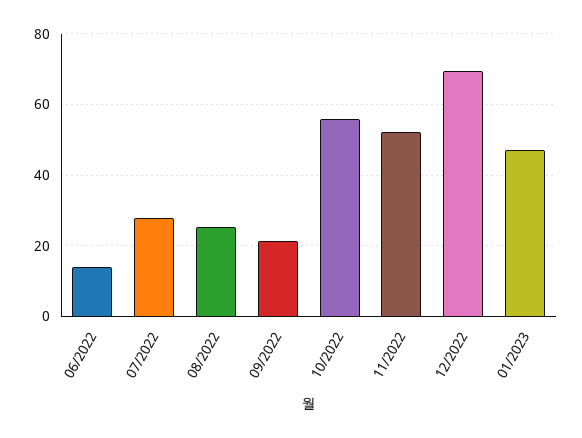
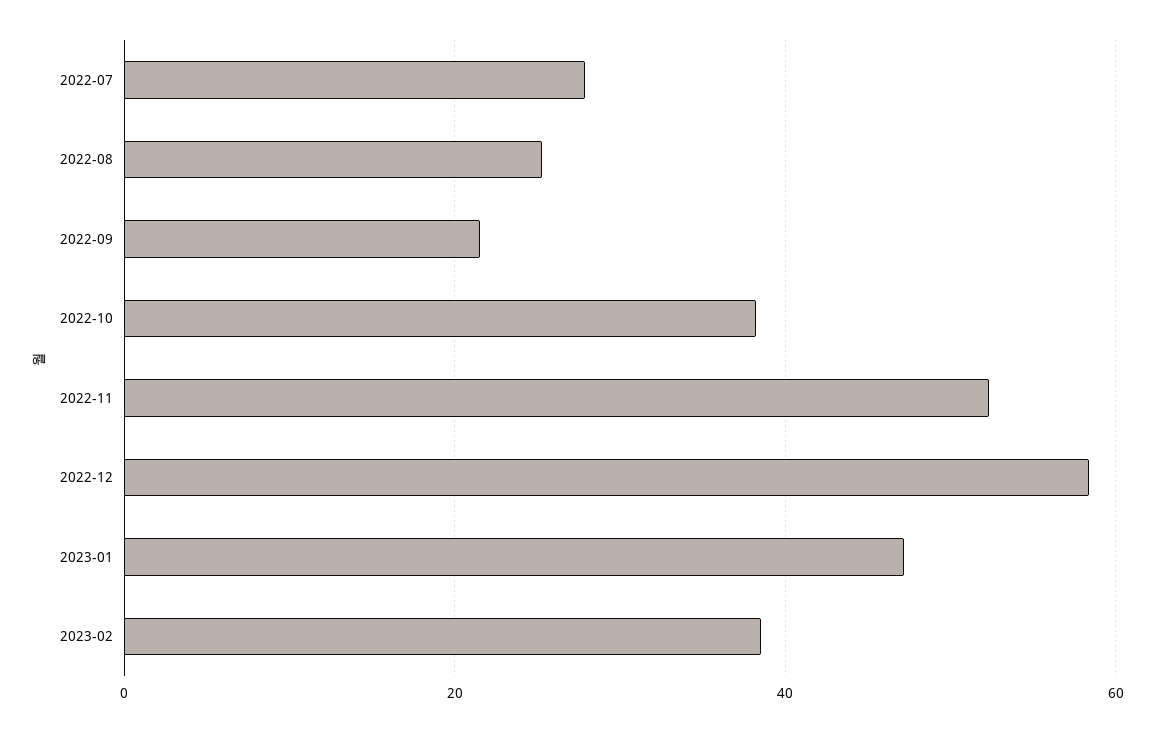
06/2022: 14 -> none
10/2022: 56 -> 38
12/2022: 70 -> 58
2023-02: none -> 38

